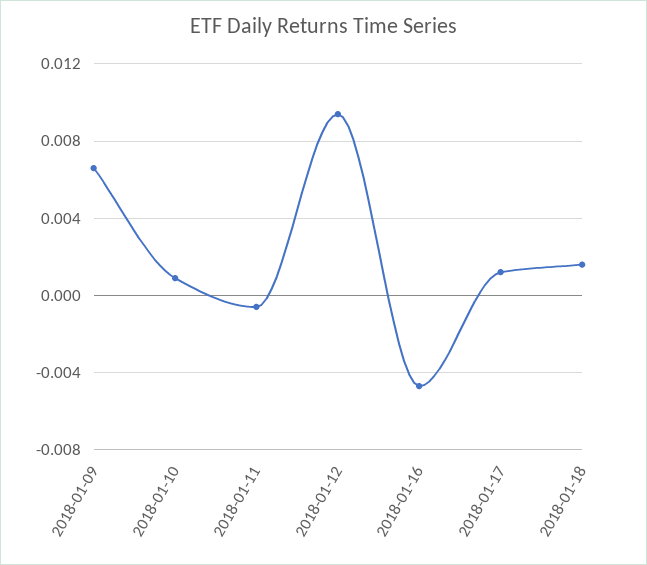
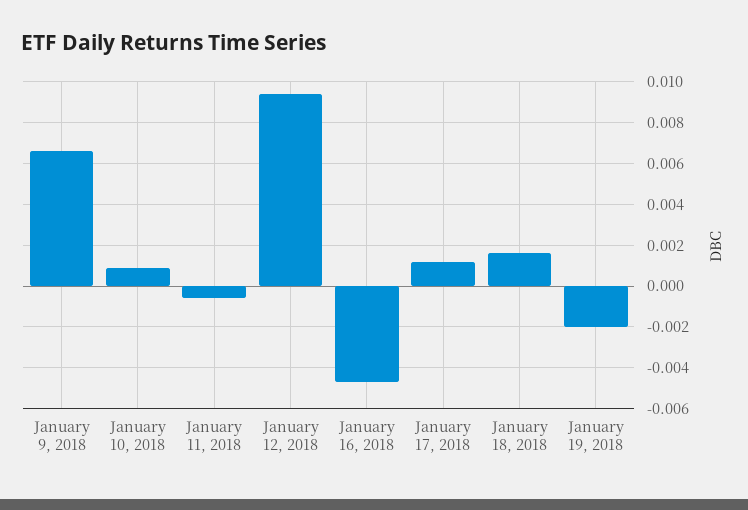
January 19, 2018: none -> -0.002

